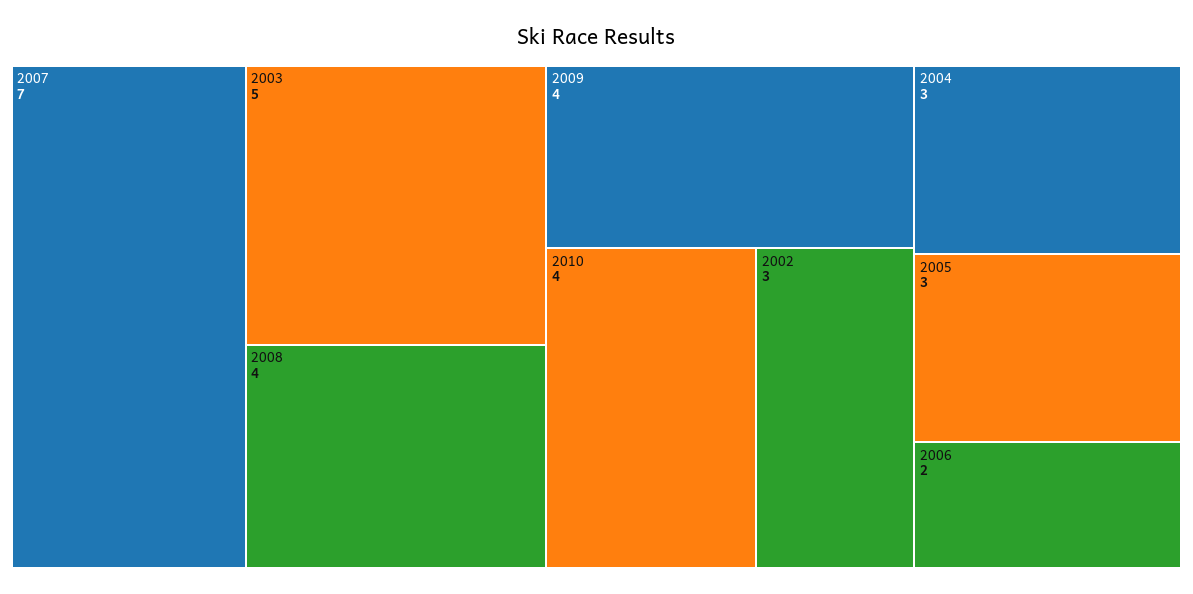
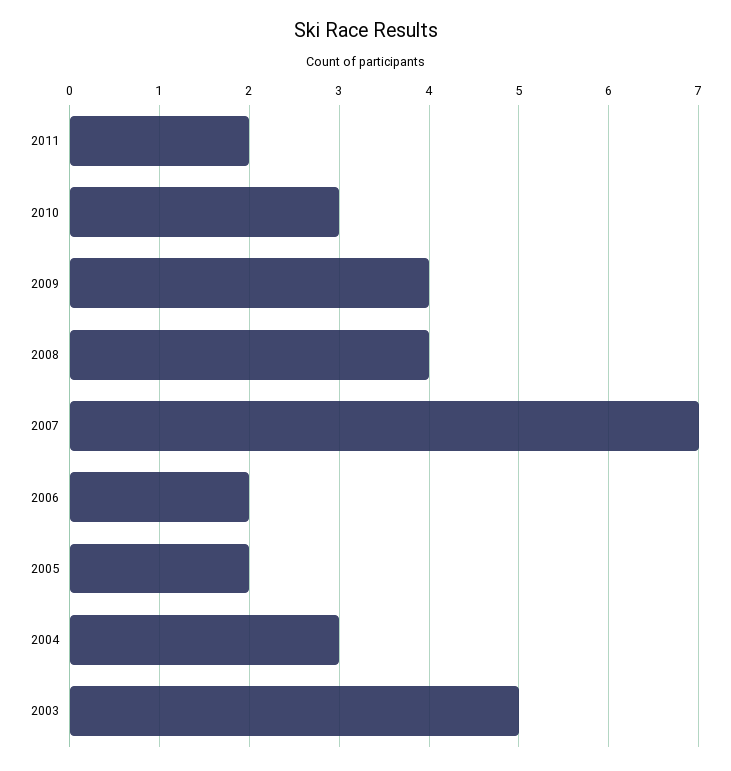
2010: 4 -> 3
2002: 3 -> none
2005: 3 -> 2
2011: none -> 2

